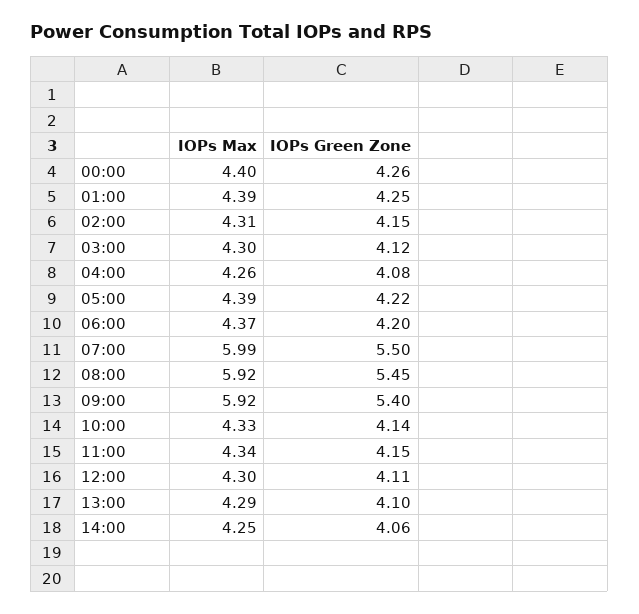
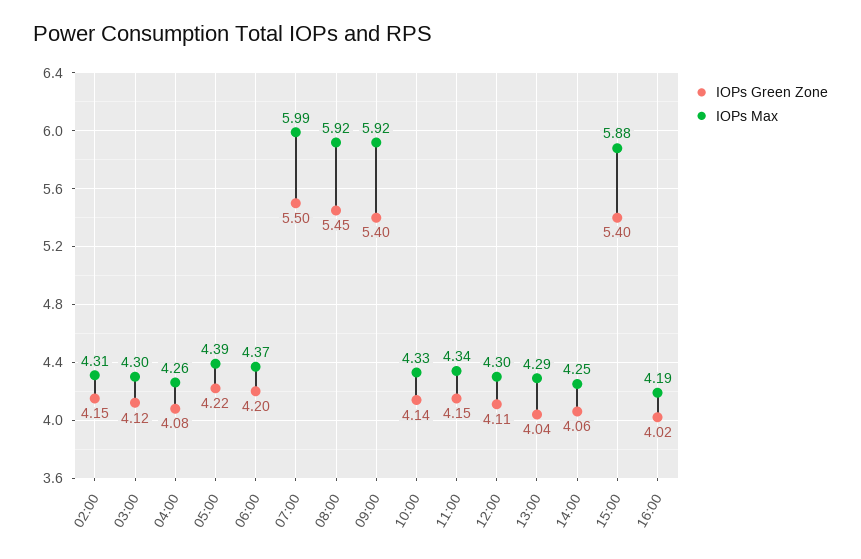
IOPs Max, 00:00: 4.4 -> none
IOPs Green Zone, 00:00: 4.26 -> none
IOPs Max, 01:00: 4.39 -> none
IOPs Green Zone, 01:00: 4.25 -> none
IOPs Green Zone, 13:00: 4.1 -> 4.04
IOPs Green Zone, 15:00: none -> 5.4
IOPs Max, 15:00: none -> 5.88
IOPs Green Zone, 16:00: none -> 4.02
IOPs Max, 16:00: none -> 4.19

